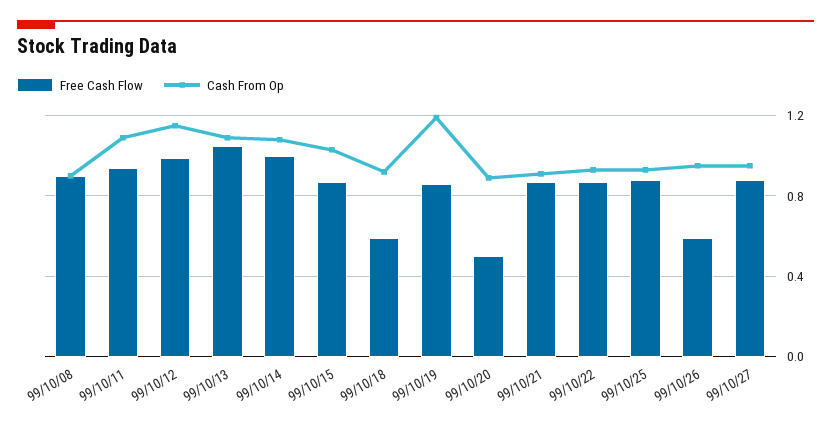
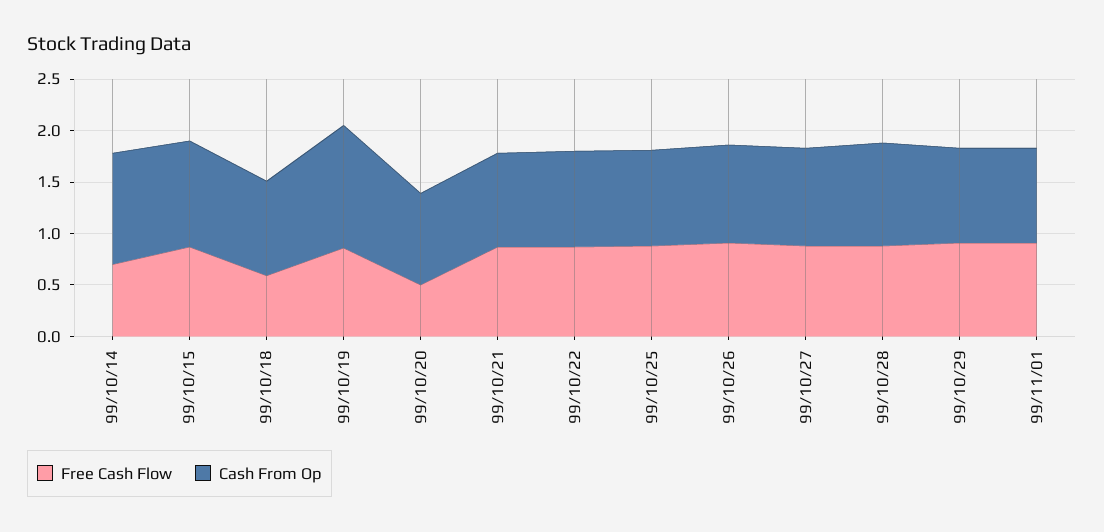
Free Cash Flow, 99/10/08: 0.9 -> none
Cash From Op, 99/10/08: 0.9 -> none
Free Cash Flow, 99/10/11: 0.95 -> none
Cash From Op, 99/10/11: 1.1 -> none
Free Cash Flow, 99/10/12: 1 -> none
Cash From Op, 99/10/12: 1.15 -> none
Free Cash Flow, 99/10/13: 1.05 -> none
Cash From Op, 99/10/13: 1.1 -> none
Free Cash Flow, 99/10/14: 1 -> 0.7
Free Cash Flow, 99/10/26: 0.6 -> 0.9
Free Cash Flow, 99/10/28: none -> 0.9
Cash From Op, 99/10/28: none -> 1
Free Cash Flow, 99/10/29: none -> 0.9
Cash From Op, 99/10/29: none -> 0.9
Free Cash Flow, 99/11/01: none -> 0.9
Cash From Op, 99/11/01: none -> 0.9

